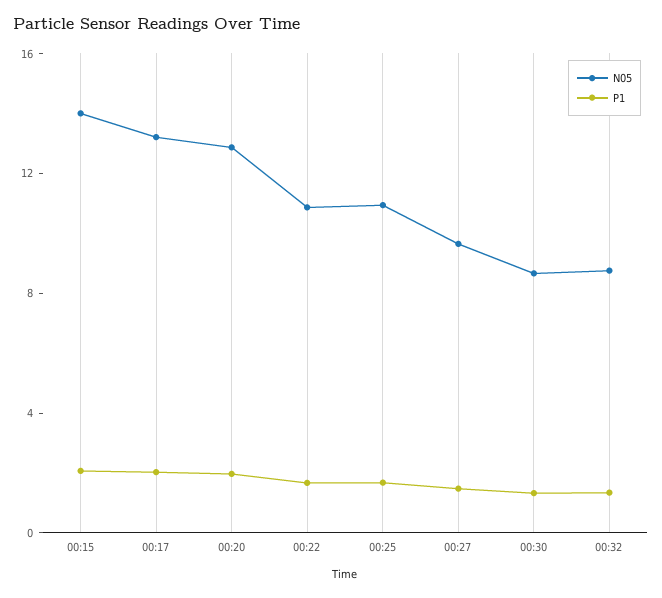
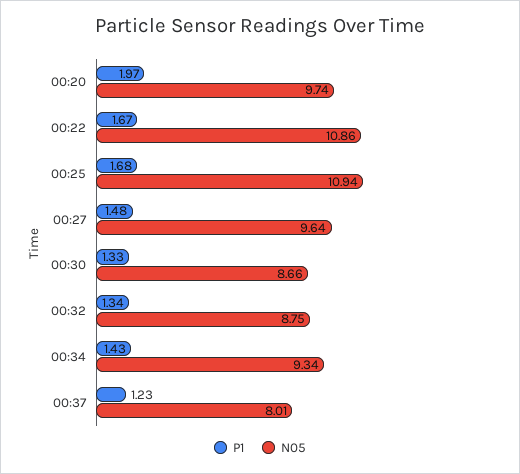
N05, 00:15: 14 -> none
P1, 00:15: 2 -> none
N05, 00:17: 13 -> none
P1, 00:17: 2 -> none
N05, 00:20: 13 -> 9.74
P1, 00:34: none -> 1.43
N05, 00:34: none -> 9.34
P1, 00:37: none -> 1.23
N05, 00:37: none -> 8.01

